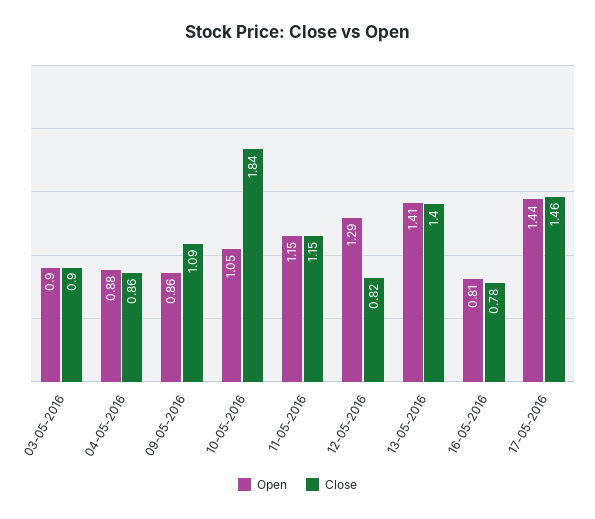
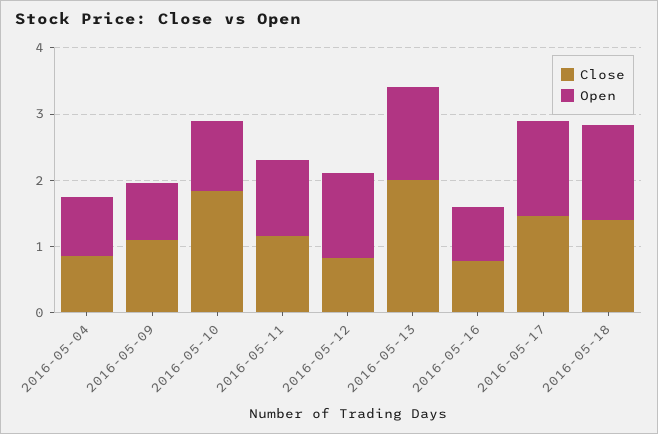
Open, 03-05-2016: 0.9 -> none
Close, 03-05-2016: 0.9 -> none
Close, 13-05-2016: 1.4 -> 2
Close, 2016-05-18: none -> 1.4
Open, 2016-05-18: none -> 1.4

